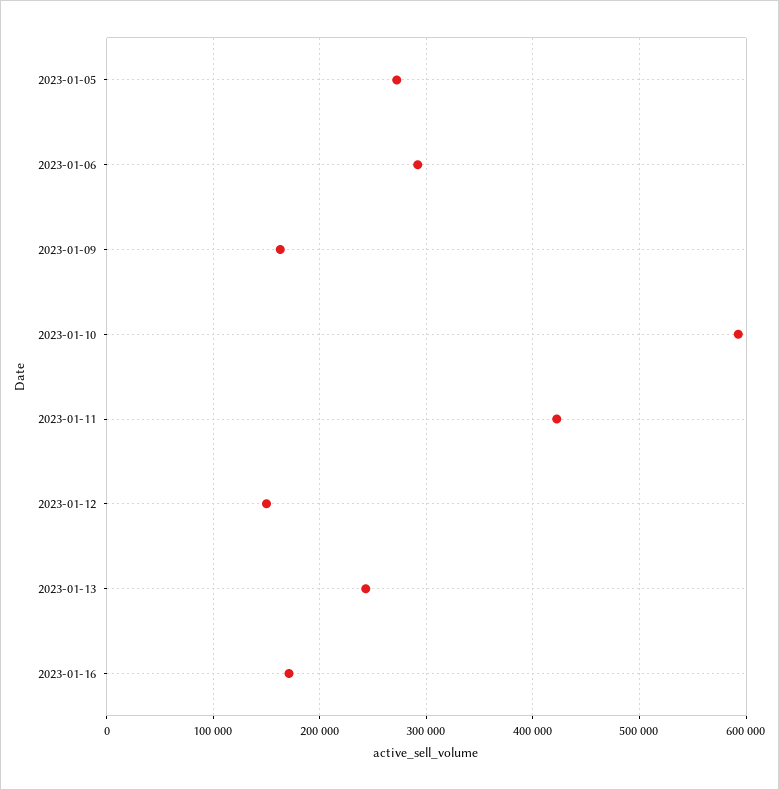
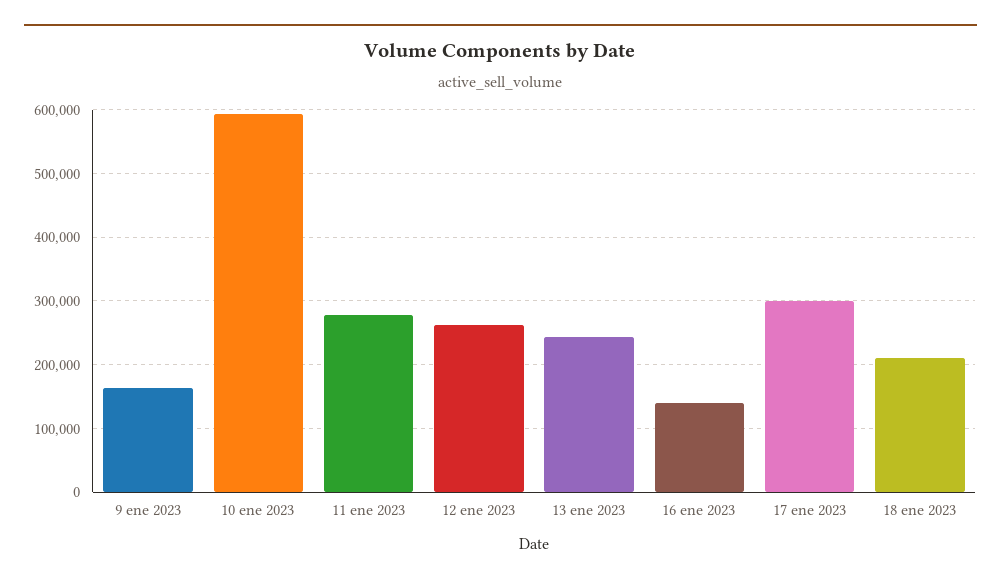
2023-01-05: 270000 -> none
2023-01-06: 290000 -> none
2023-01-11: 420000 -> 280000
2023-01-12: 150000 -> 260000
2023-01-16: 170000 -> 140000
17 ene 2023: none -> 300000
18 ene 2023: none -> 210000

